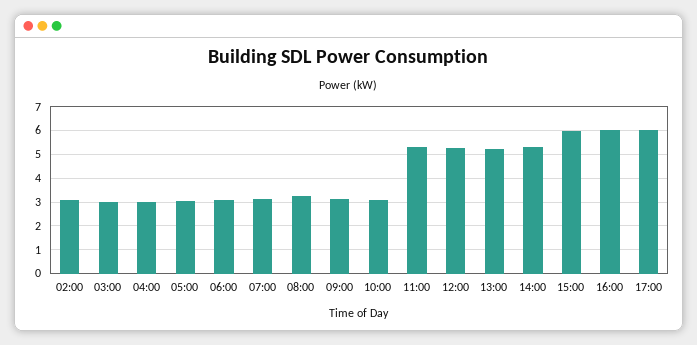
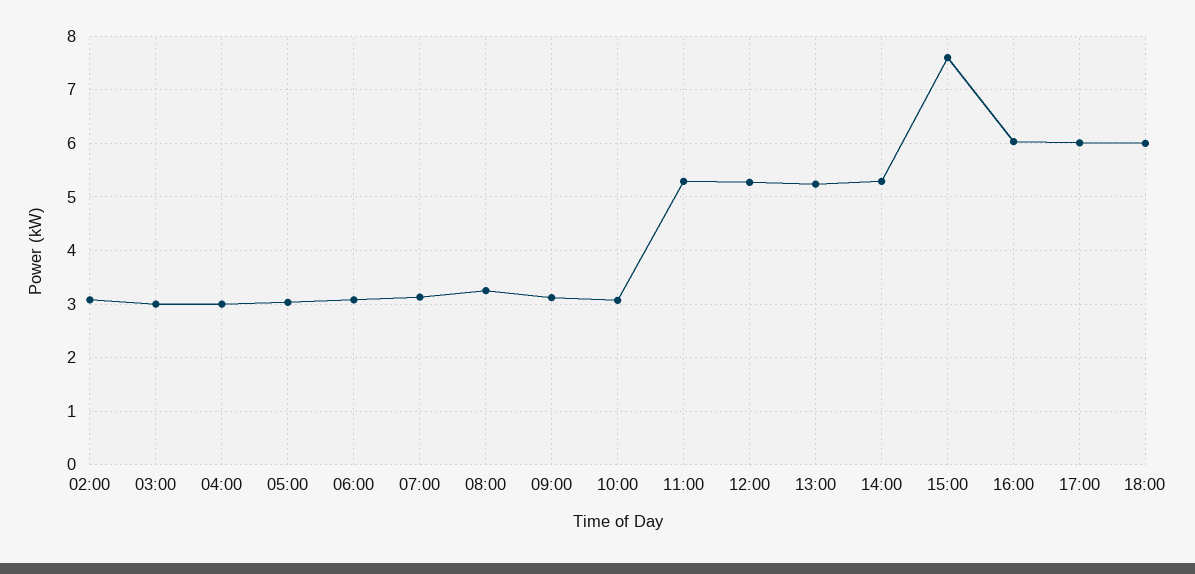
15:00: 6 -> 7.6
18:00: none -> 6

